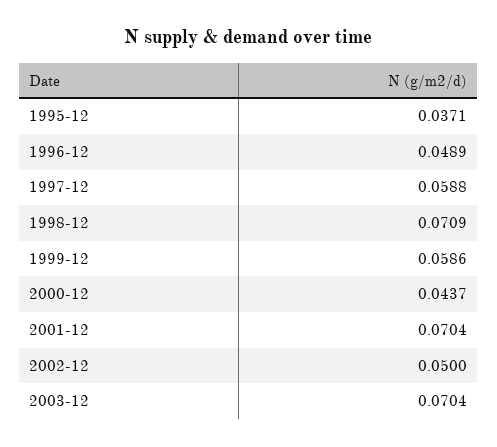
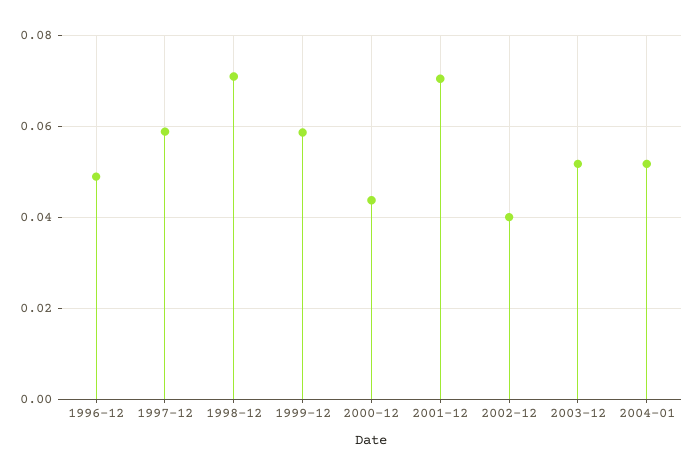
1995-12: 0.0371 -> none
2002-12: 0.05 -> 0.04
2003-12: 0.0704 -> 0.052
2004-01: none -> 0.052

